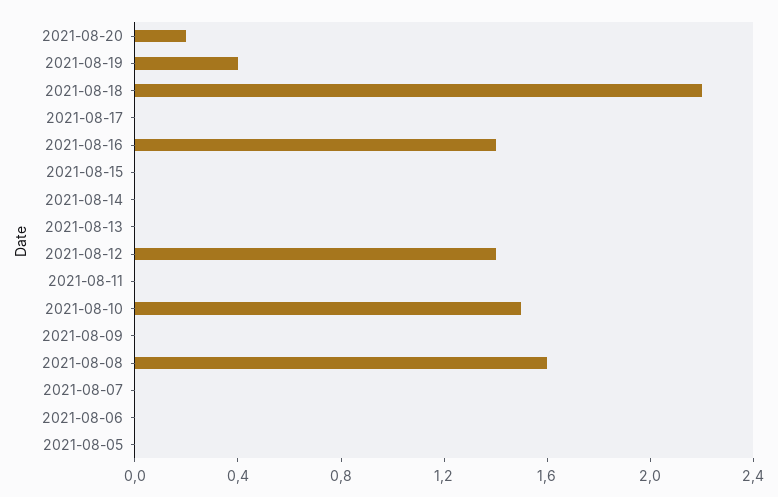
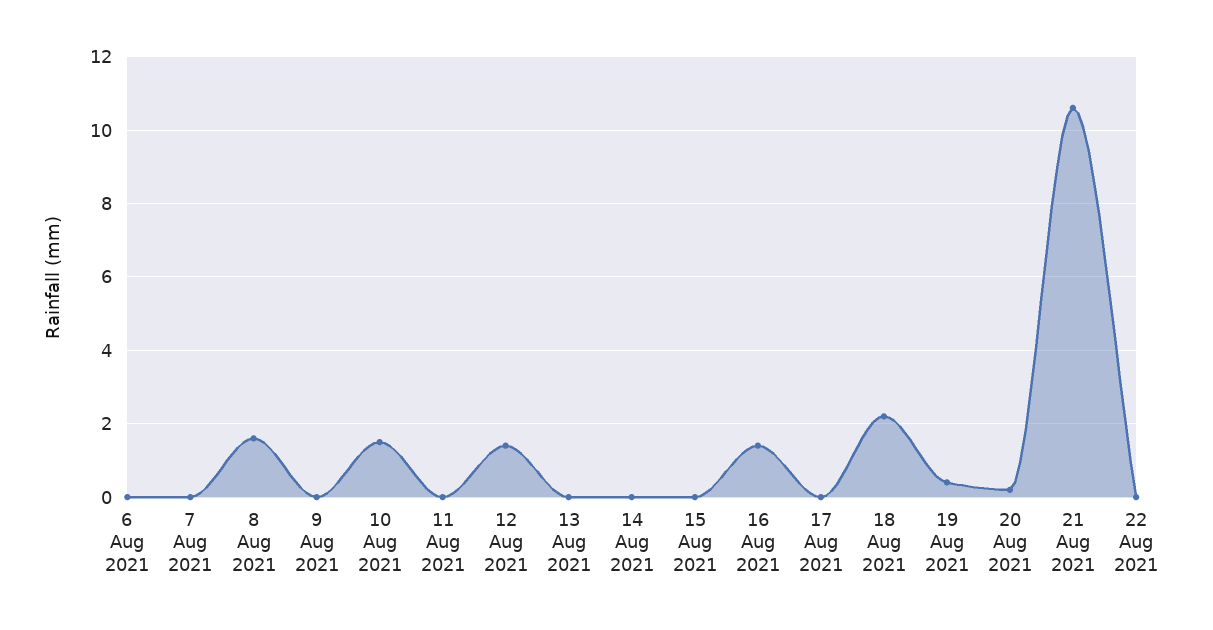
2021-08-05: 0 -> none
21 Aug 2021: none -> 10.5
22 Aug 2021: none -> 0

